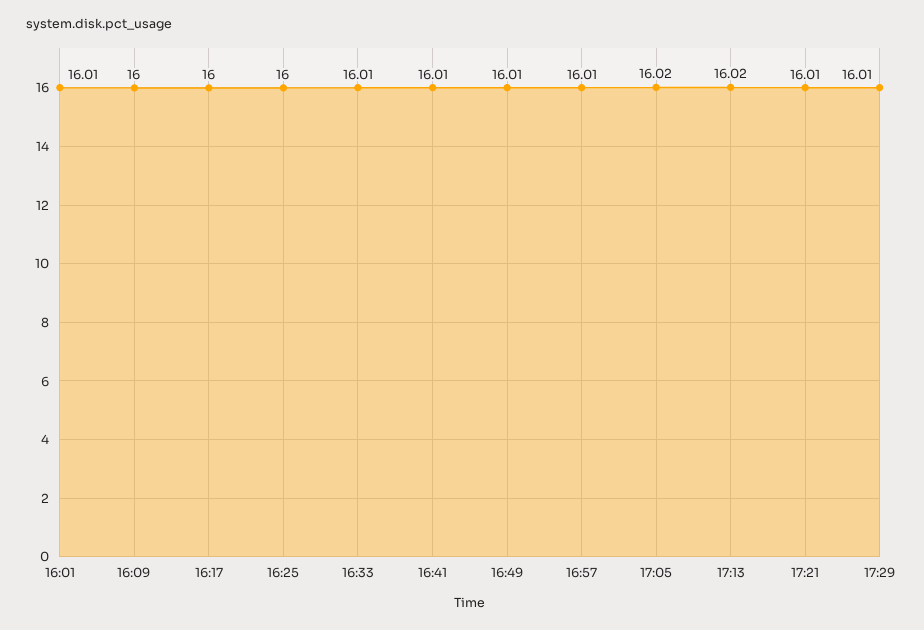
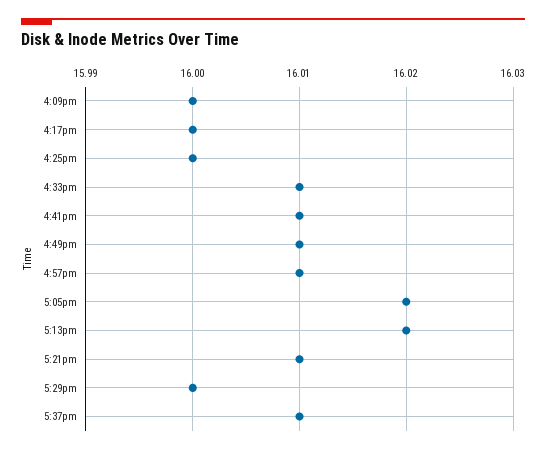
16:01: 16.01 -> none
17:29: 16.01 -> 16
5:37pm: none -> 16.01

